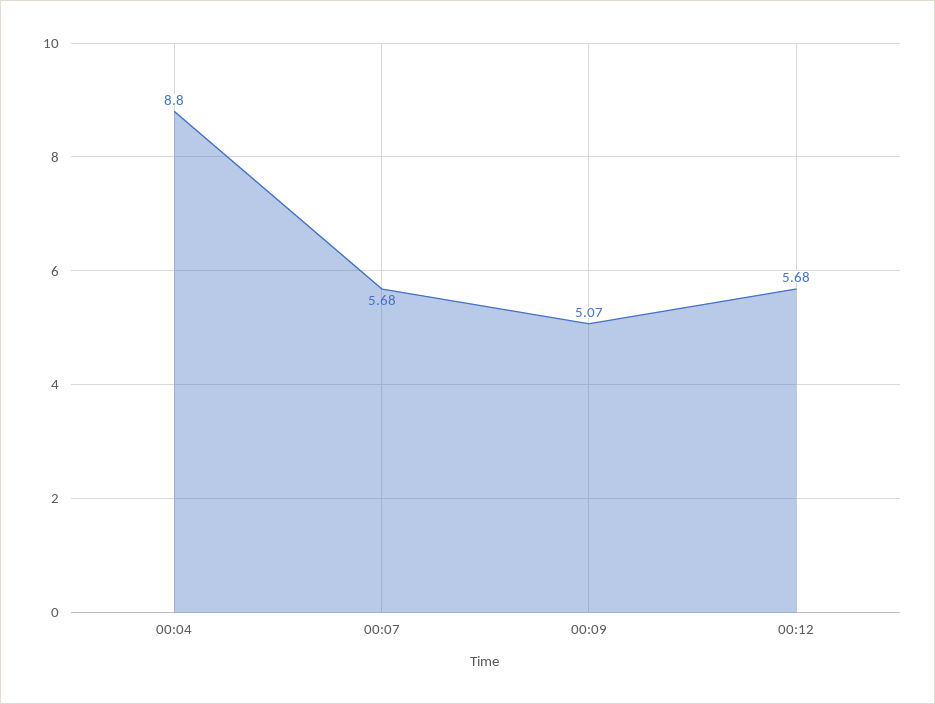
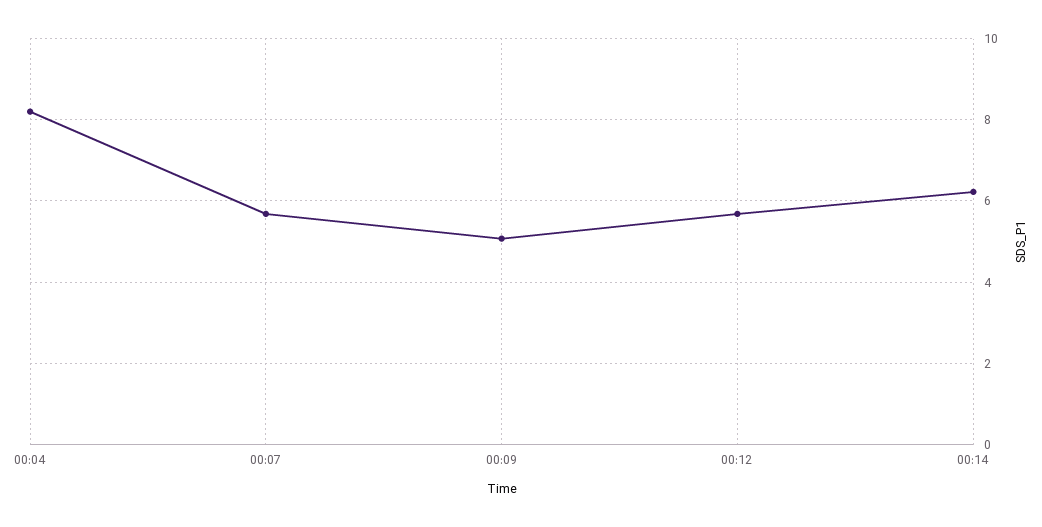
00:04: 8.8 -> 8.2
00:14: none -> 6.2

